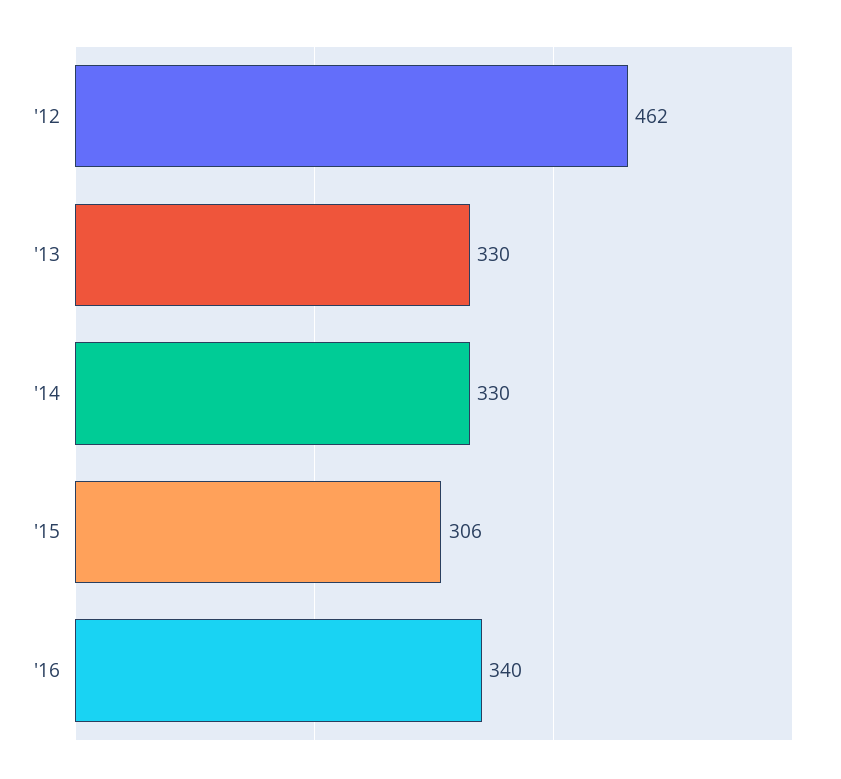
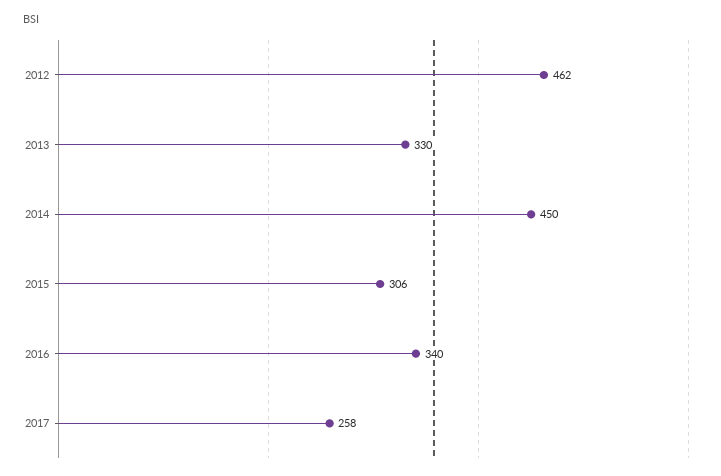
'14: 330 -> 450
2017: none -> 258

